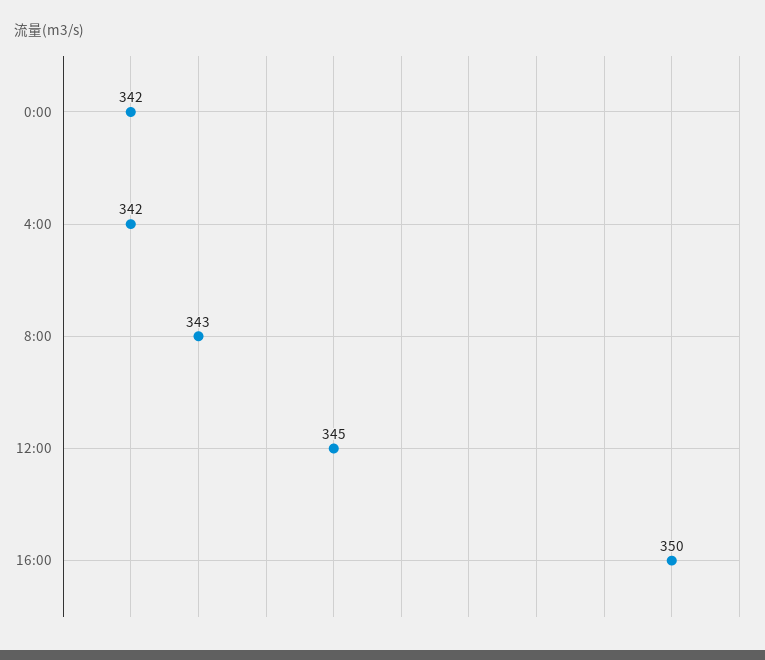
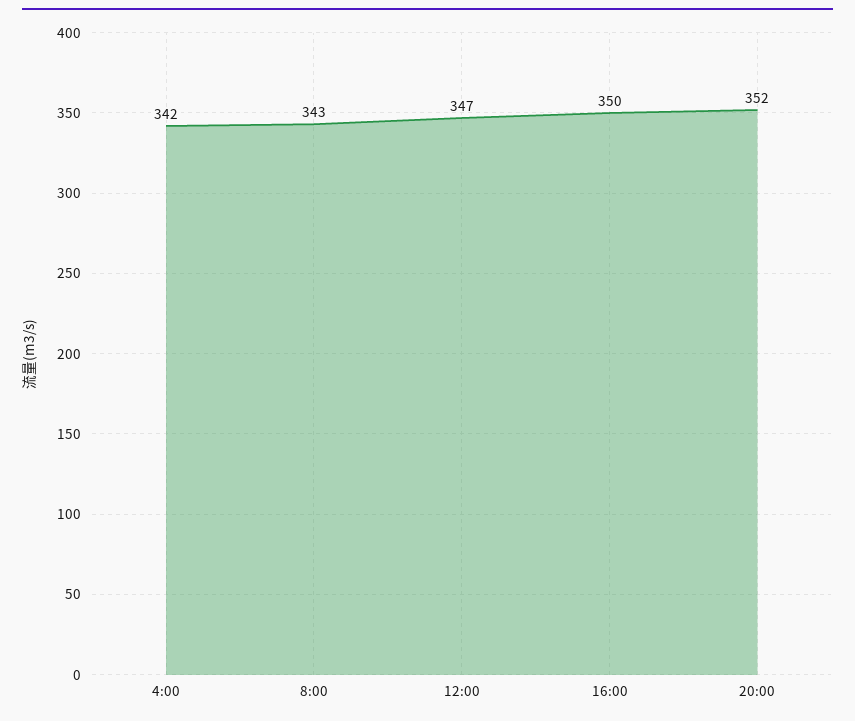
0:00: 342 -> none
12:00: 345 -> 347
20:00: none -> 352

